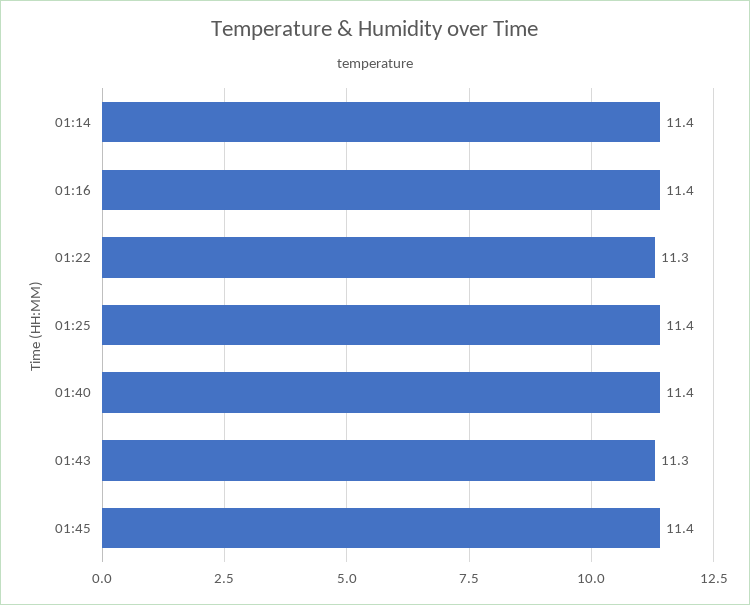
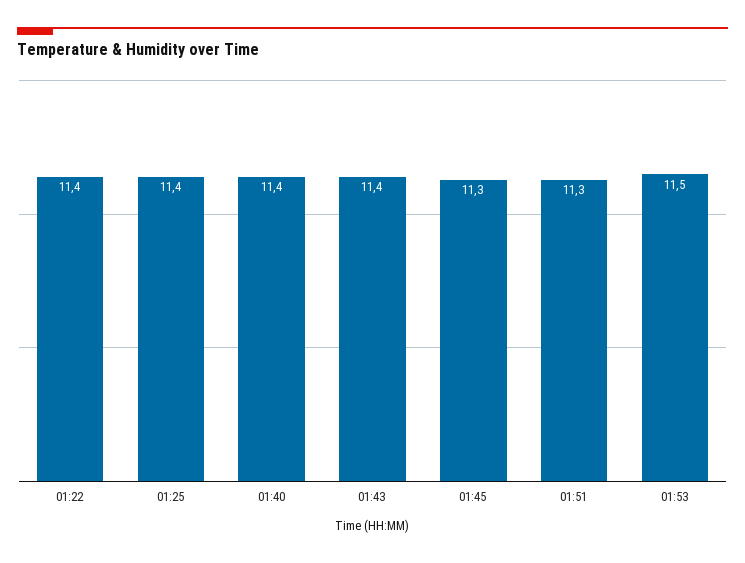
01:14: 11.4 -> none
01:16: 11.4 -> none
01:22: 11.3 -> 11.4
01:43: 11.3 -> 11.4
01:45: 11.4 -> 11.3
01:51: none -> 11.3
01:53: none -> 11.5

